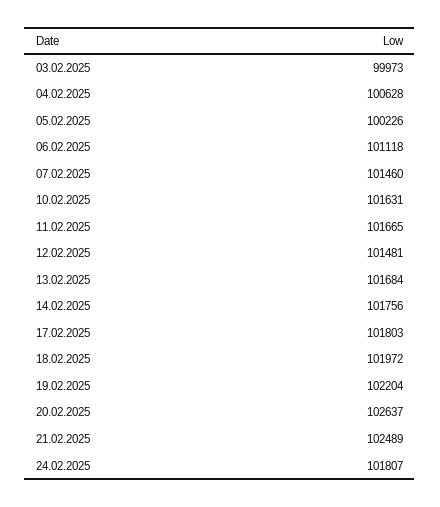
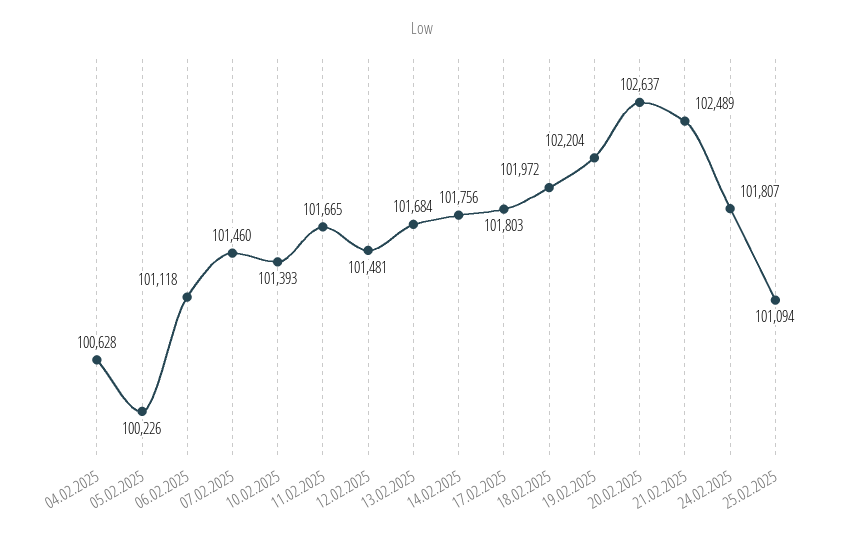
03.02.2025: 99973 -> none
10.02.2025: 101631 -> 101393
25.02.2025: none -> 101094

